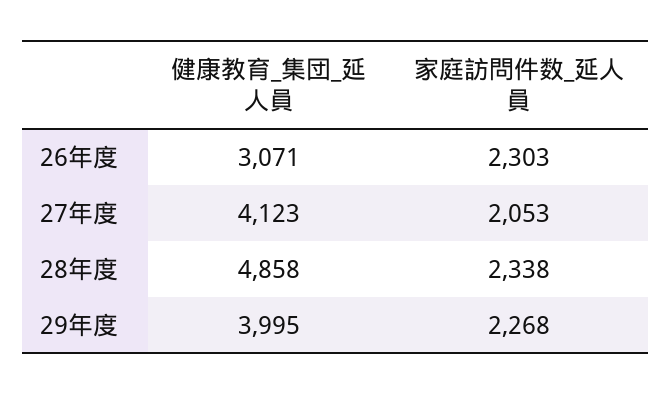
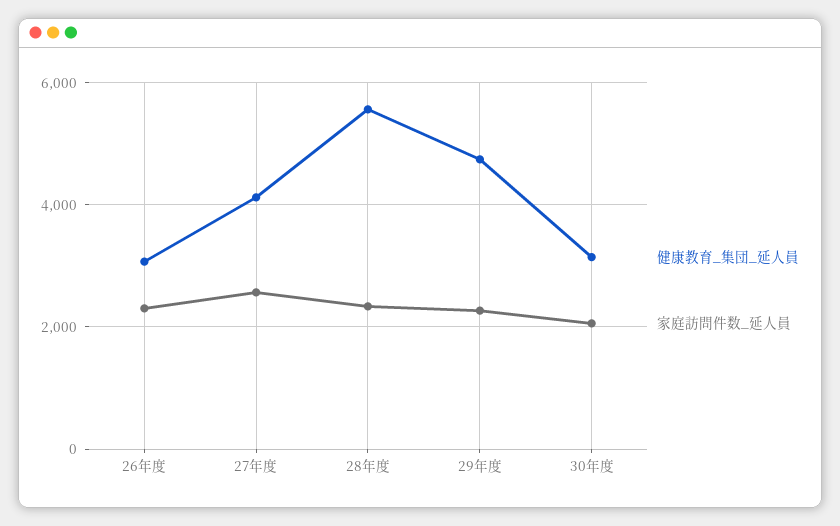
家庭訪問件数_延人員, 27年度: 2053 -> 2600
健康教育_集団_延人員, 28年度: 4858 -> 5600
健康教育_集団_延人員, 29年度: 3995 -> 4800
健康教育_集団_延人員, 30年度: none -> 3200
家庭訪問件数_延人員, 30年度: none -> 2000

